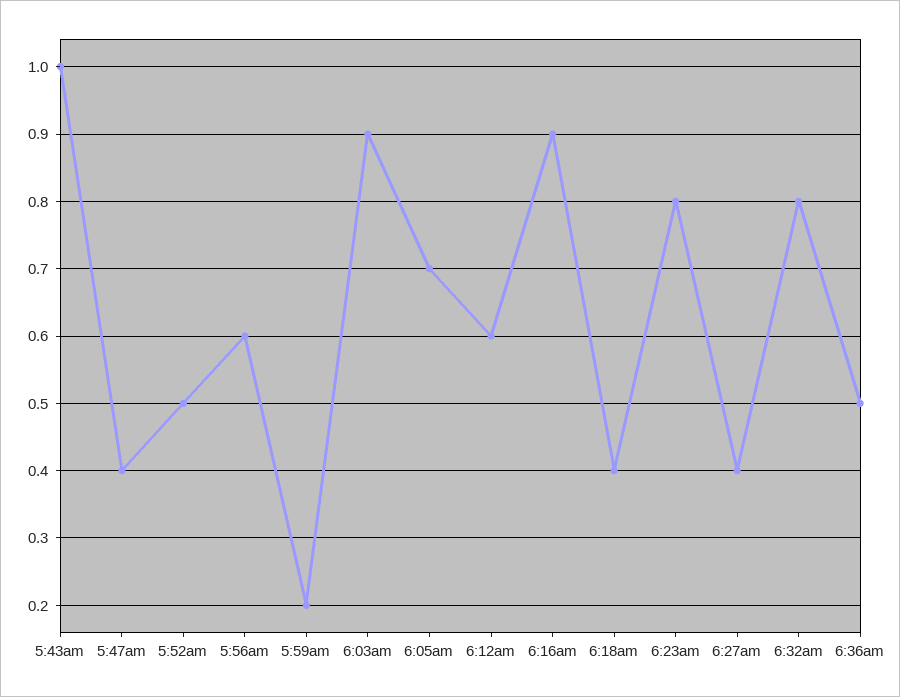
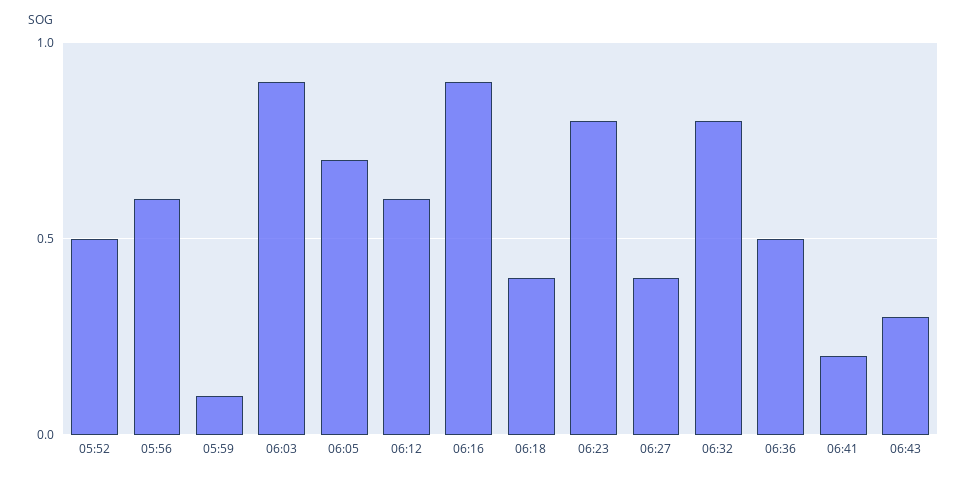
5:43am: 1 -> none
5:47am: 0.4 -> none
5:59am: 0.2 -> 0.1
06:41: none -> 0.2
06:43: none -> 0.3

